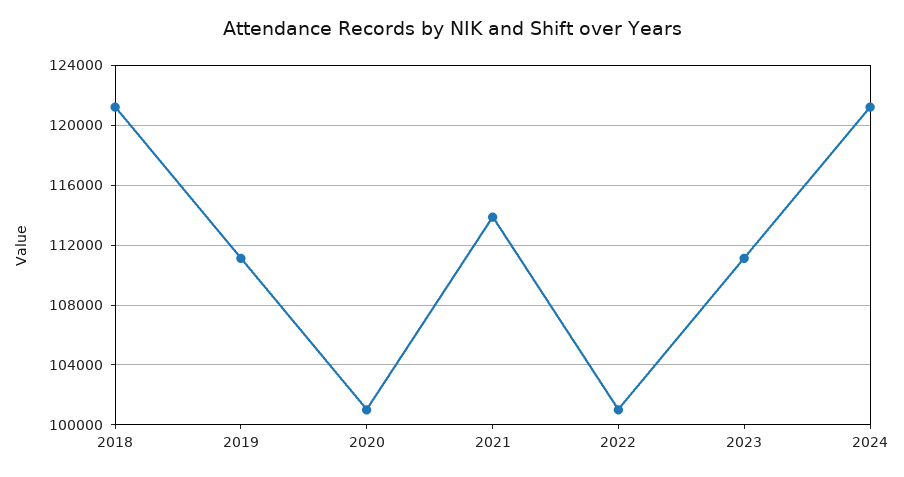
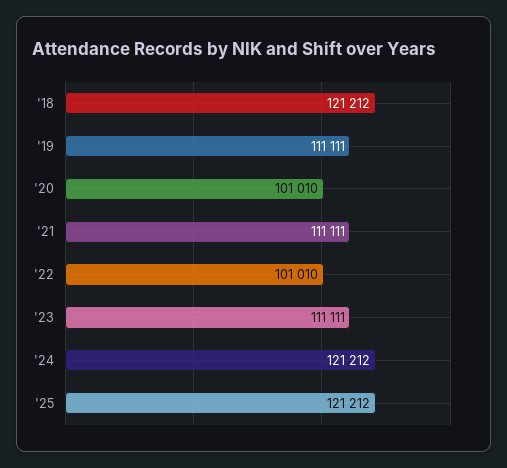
2021: 114000 -> 111111
'25: none -> 121212

